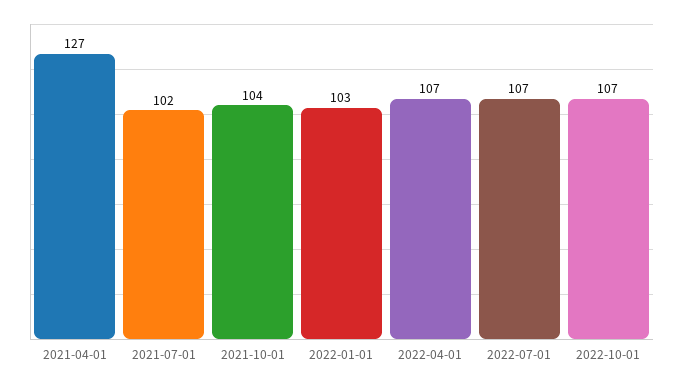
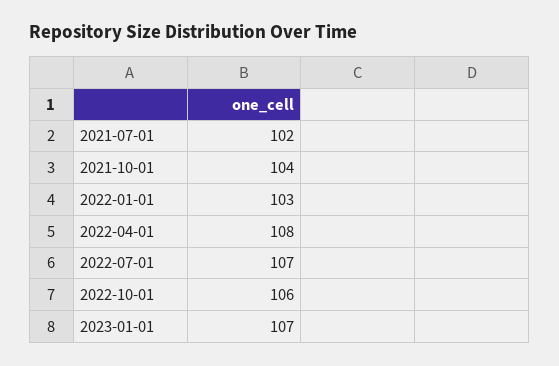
2021-04-01: 127 -> none
2022-04-01: 107 -> 108
2022-10-01: 107 -> 106
2023-01-01: none -> 107

